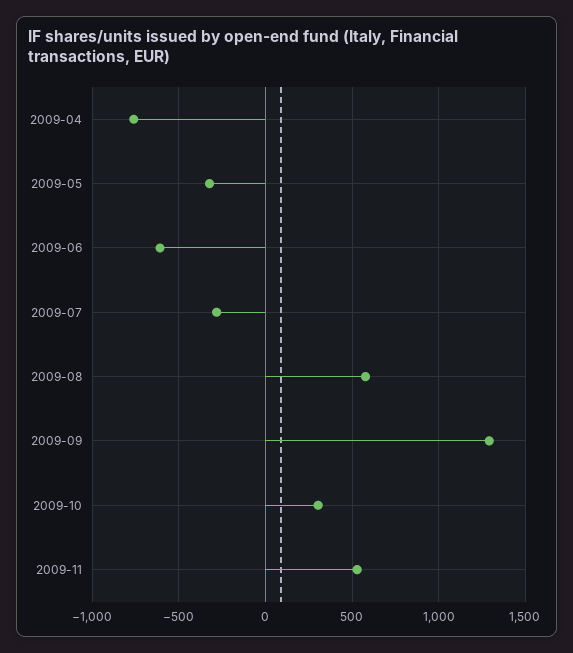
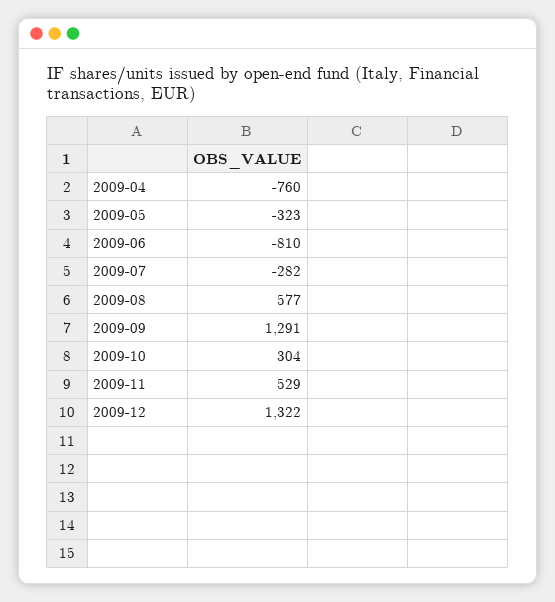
2009-06: -600 -> -810
2009-12: none -> 1322

